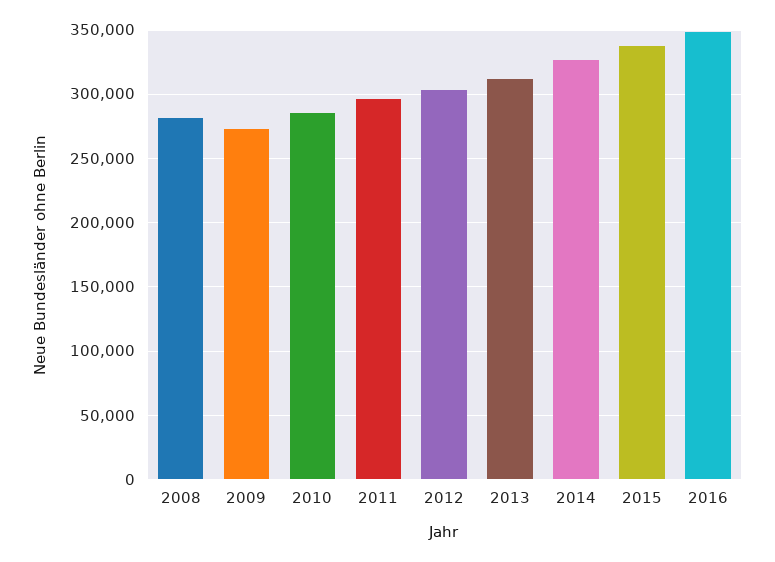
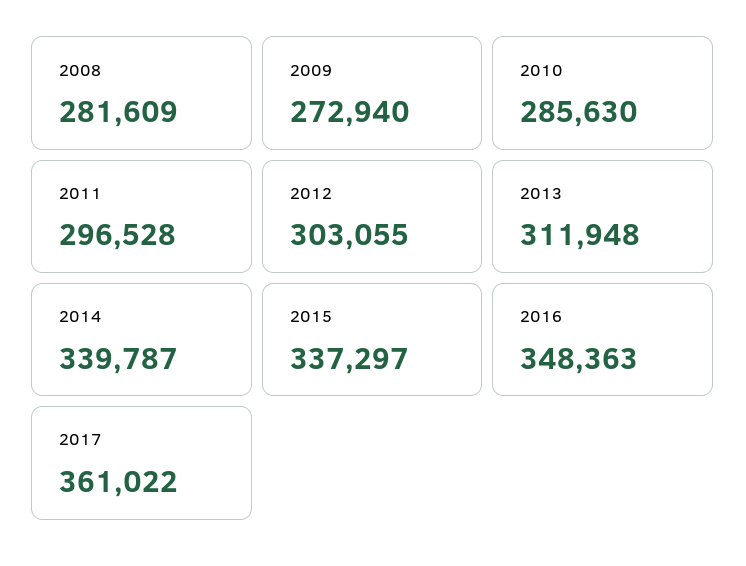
2014: 325000 -> 339787
2017: none -> 361022

